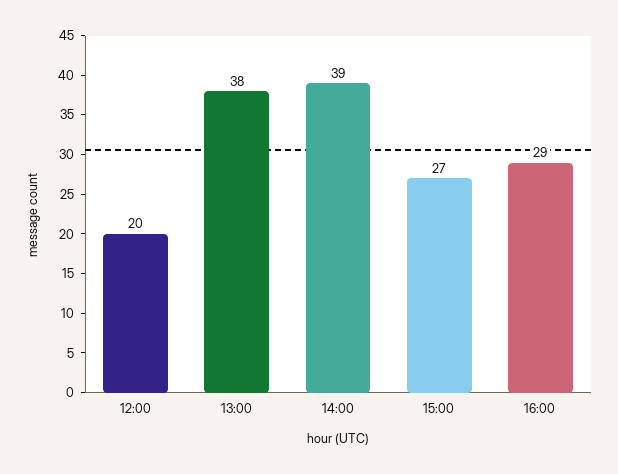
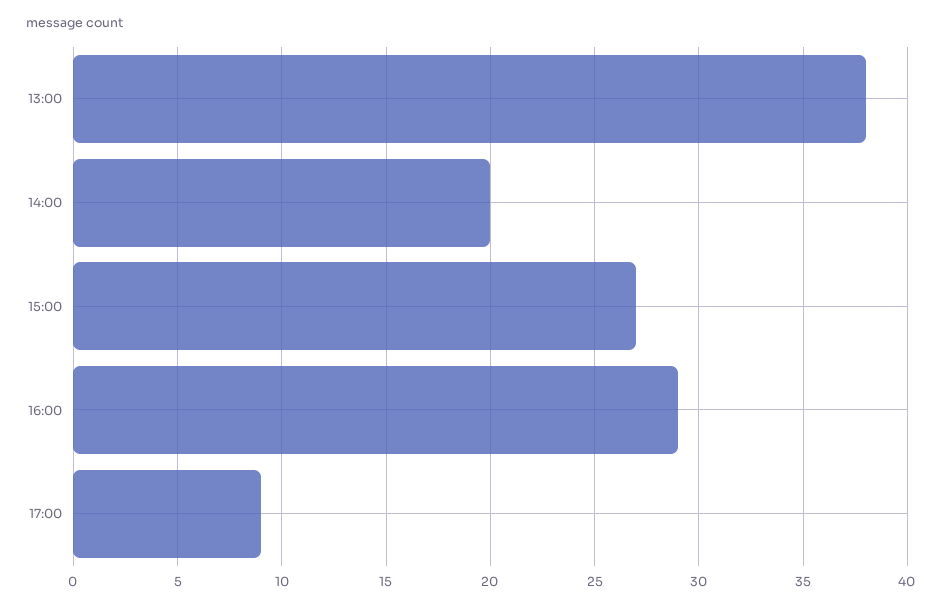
12:00: 20 -> none
14:00: 39 -> 20
17:00: none -> 9

